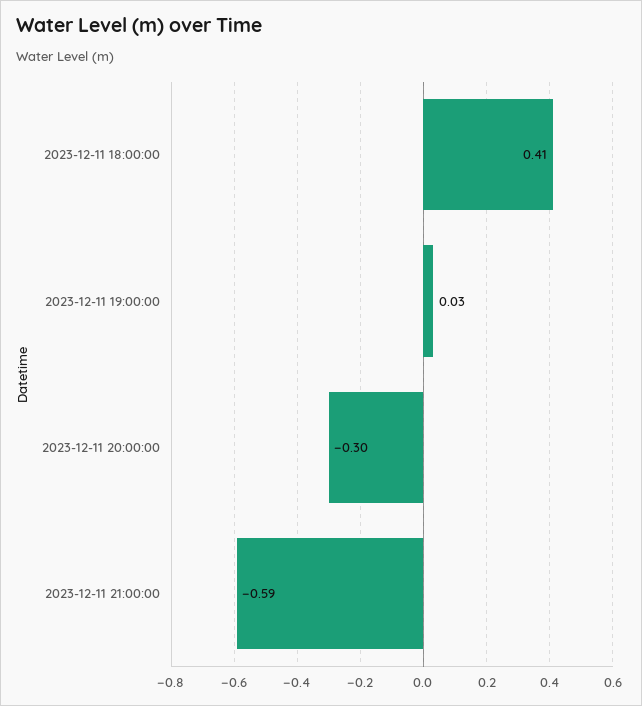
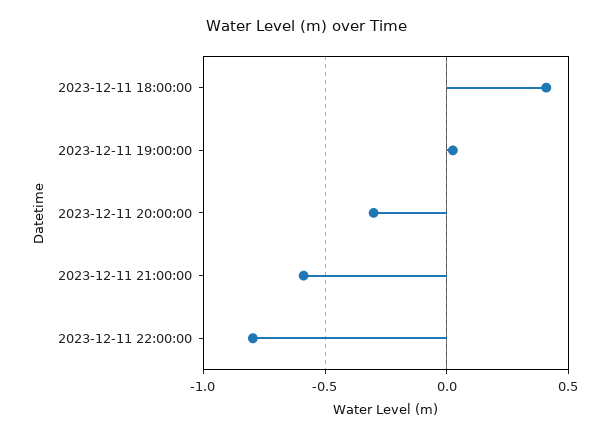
2023-12-11 22:00:00: none -> -0.8

